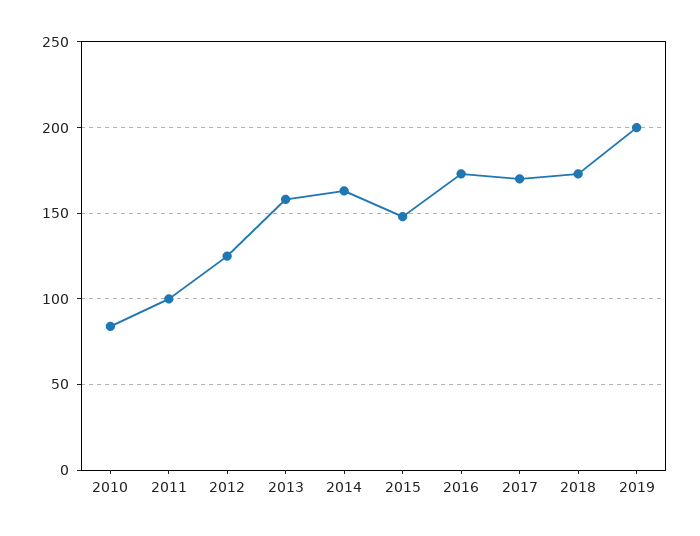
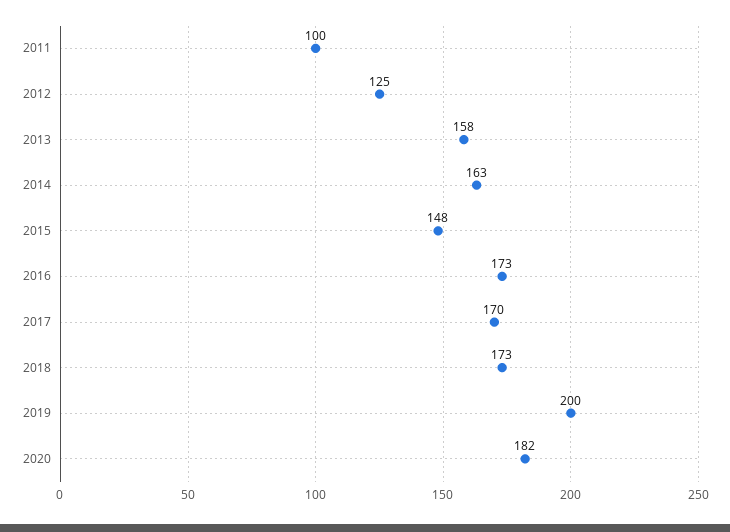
2010: 85 -> none
2020: none -> 182

